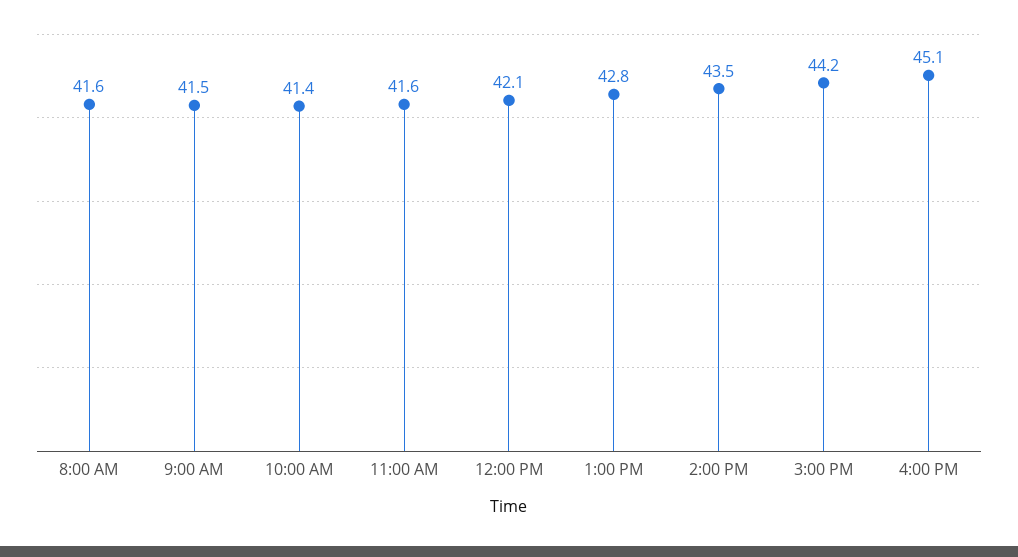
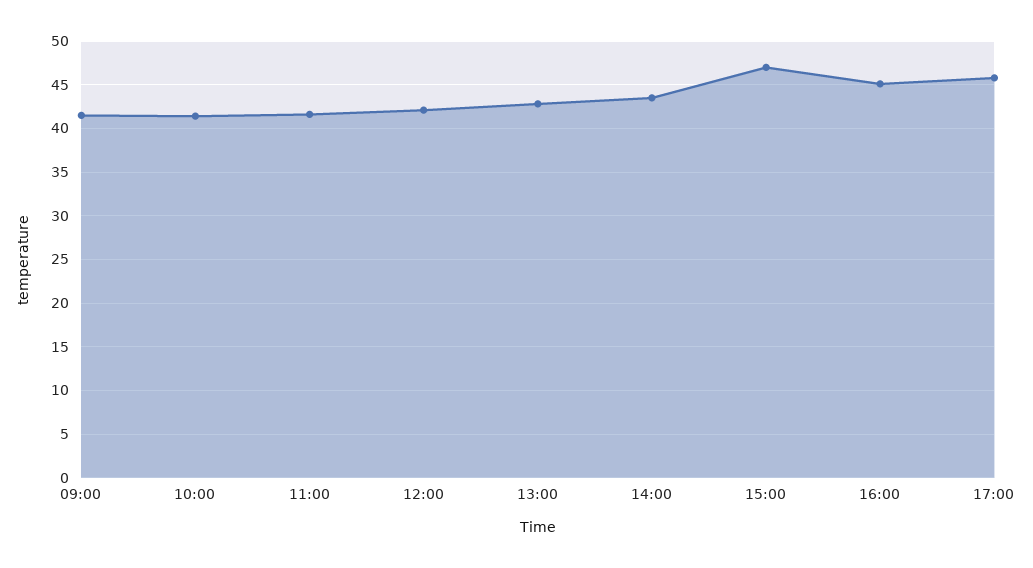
8:00 AM: 41.6 -> none
3:00 PM: 44.2 -> 47
17:00: none -> 46

